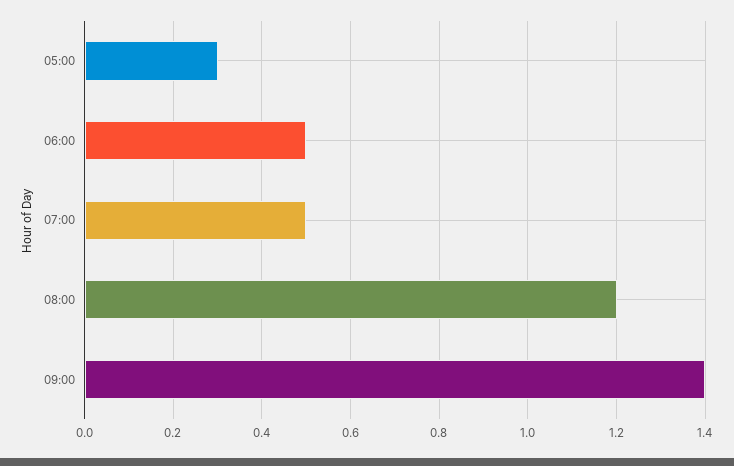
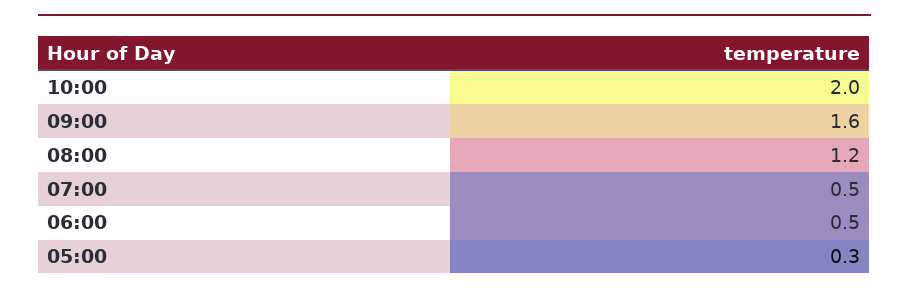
09:00: 1.4 -> 1.6
10:00: none -> 2

